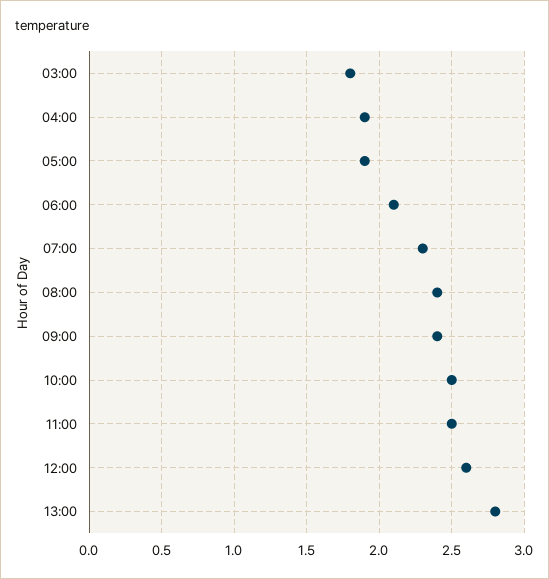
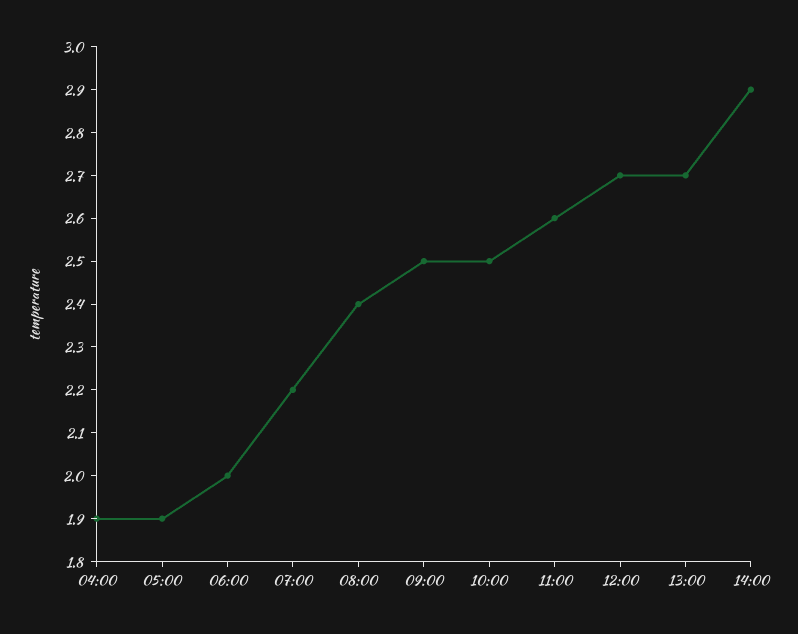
03:00: 1.8 -> none
06:00: 2.1 -> 2
07:00: 2.3 -> 2.2
09:00: 2.4 -> 2.5
11:00: 2.5 -> 2.6
12:00: 2.6 -> 2.7
13:00: 2.8 -> 2.7
14:00: none -> 2.9

